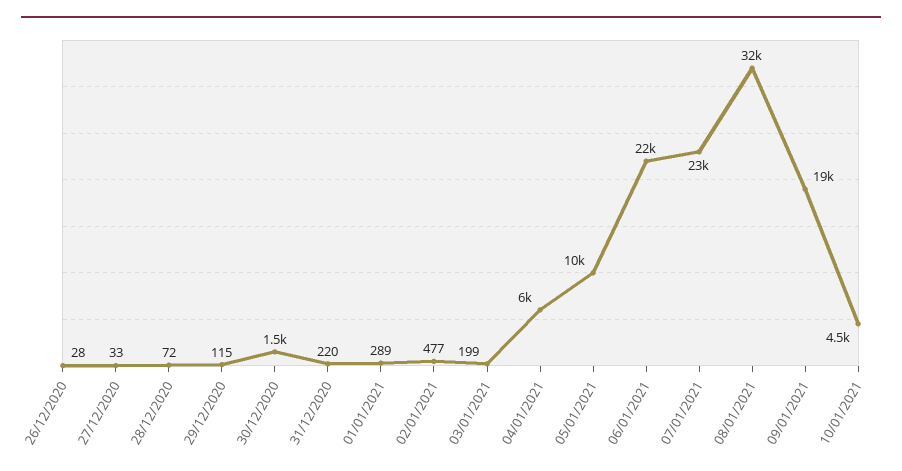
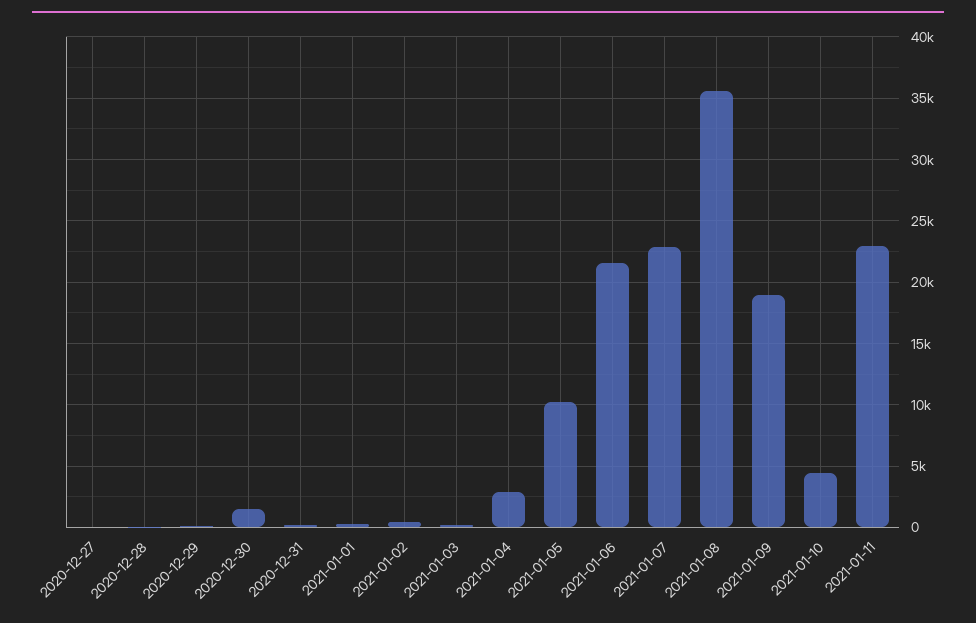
26/12/2020: 28 -> none
04/01/2021: 6000 -> 3000
08/01/2021: 32000 -> 35500
2021-01-11: none -> 23000

